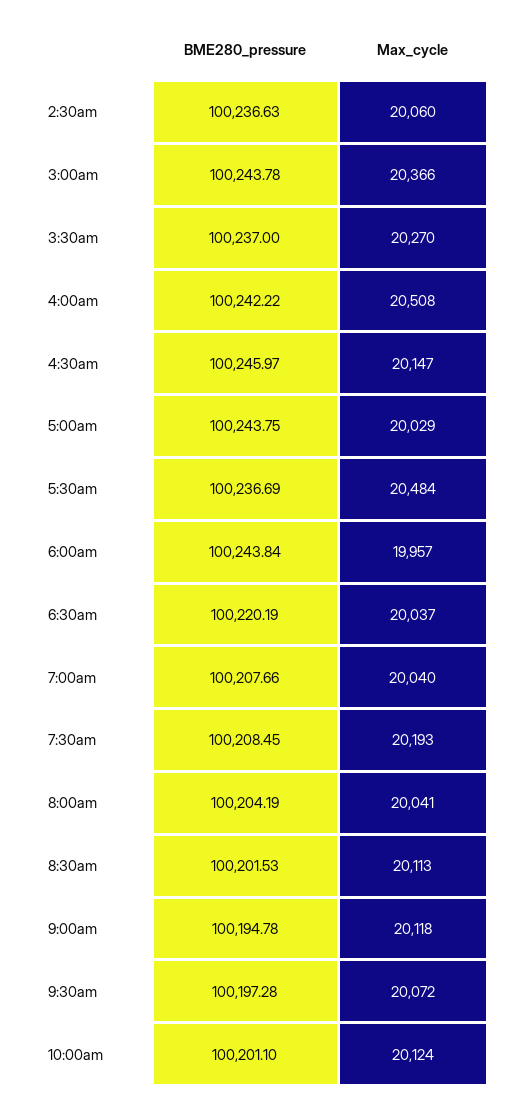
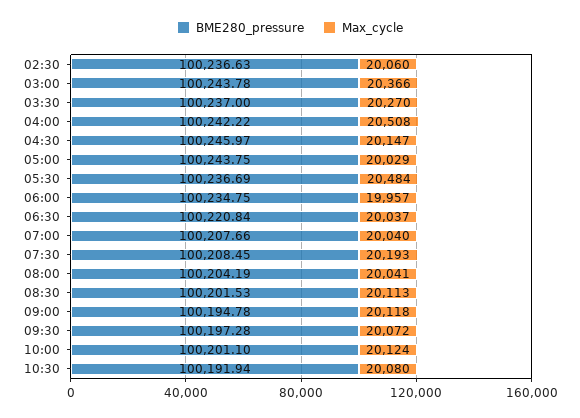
BME280_pressure, 6:00am: 100243.84 -> 100234.75
BME280_pressure, 6:30am: 100220.19 -> 100220.84
BME280_pressure, 10:30: none -> 100191.94
Max_cycle, 10:30: none -> 20080

